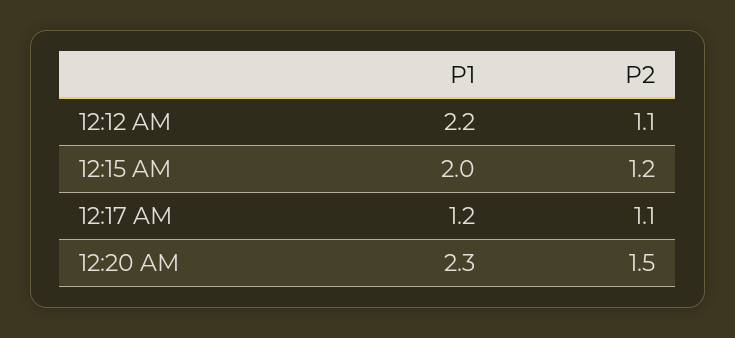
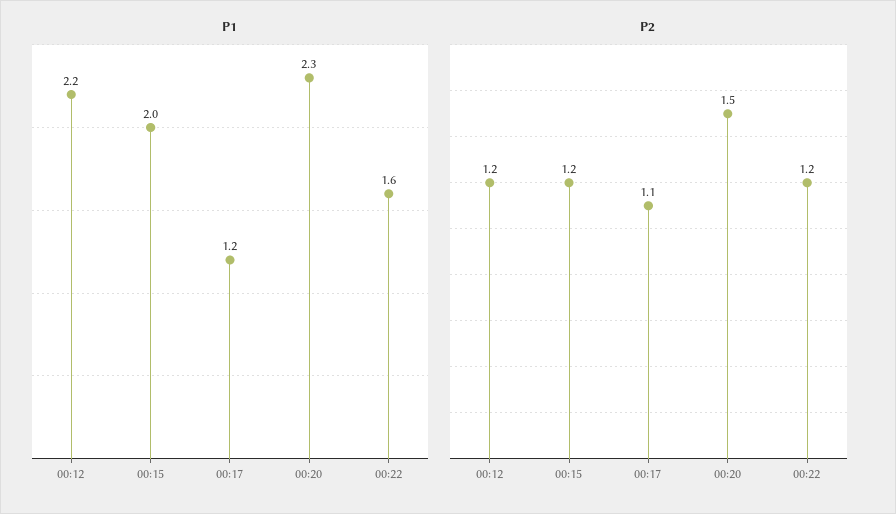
P2, 12:12 AM: 1.1 -> 1.2
P1, 00:22: none -> 1.6
P2, 00:22: none -> 1.2

